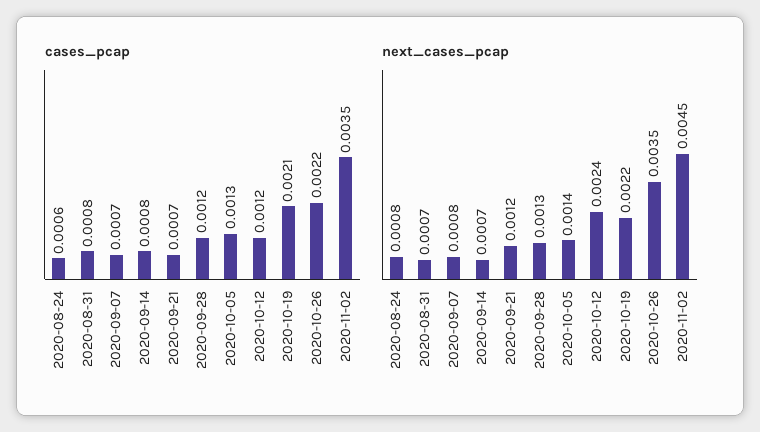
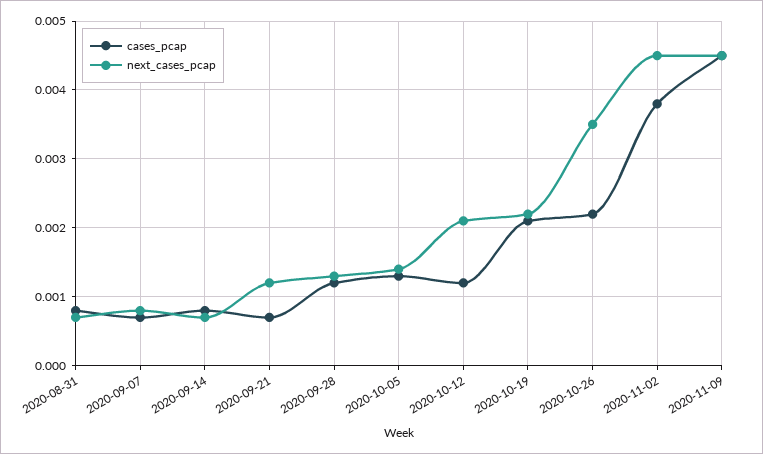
cases_pcap, 2020-08-24: 0.0006 -> none
cases_pcap, 2020-11-02: 0.0035 -> 0.0038
next_cases_pcap, 2020-08-24: 0.0008 -> none
next_cases_pcap, 2020-10-12: 0.0024 -> 0.0021
cases_pcap, 2020-11-09: none -> 0.0045
next_cases_pcap, 2020-11-09: none -> 0.0045

